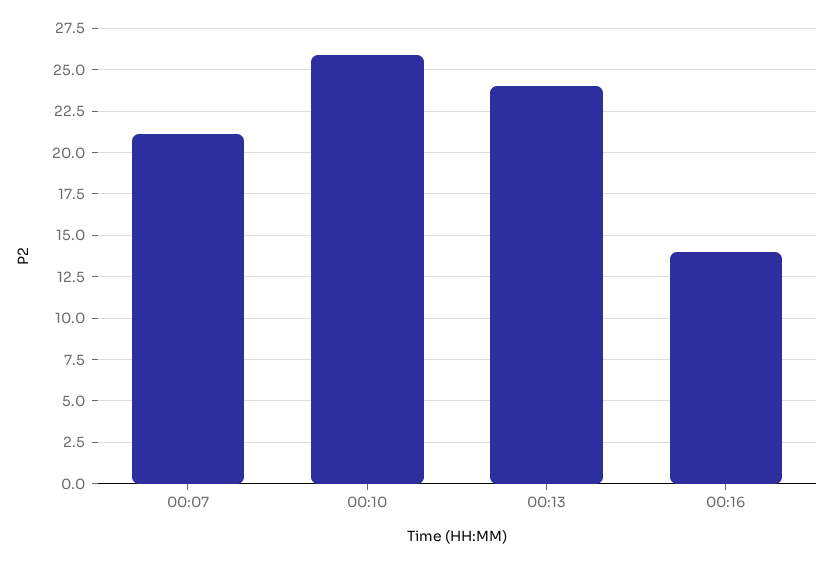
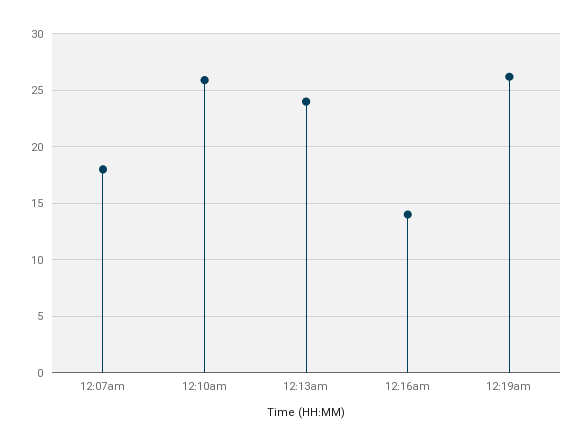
00:07: 21 -> 18
12:19am: none -> 26

